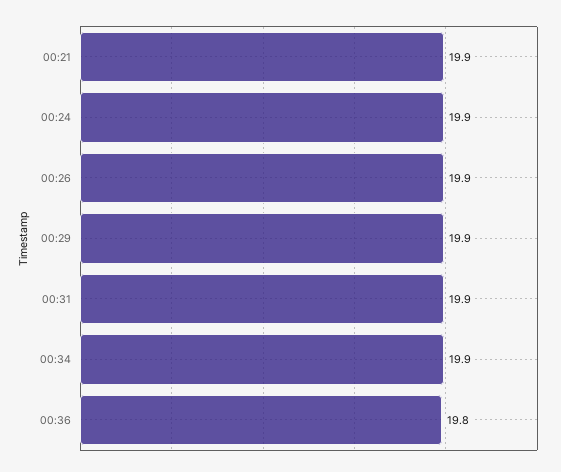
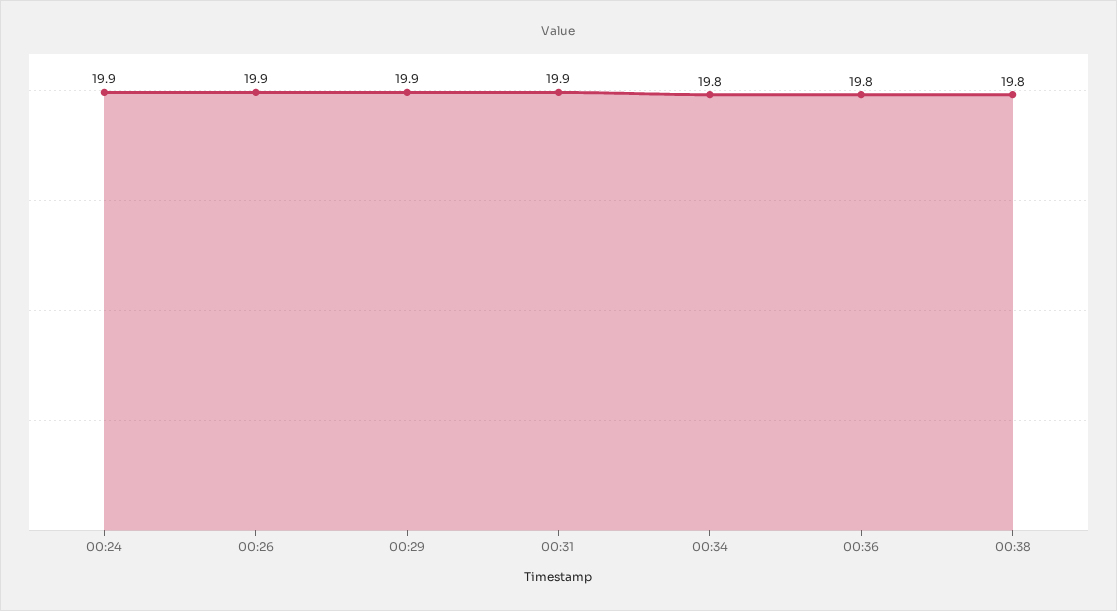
00:21: 19.9 -> none
00:34: 19.9 -> 19.8
00:38: none -> 19.8

